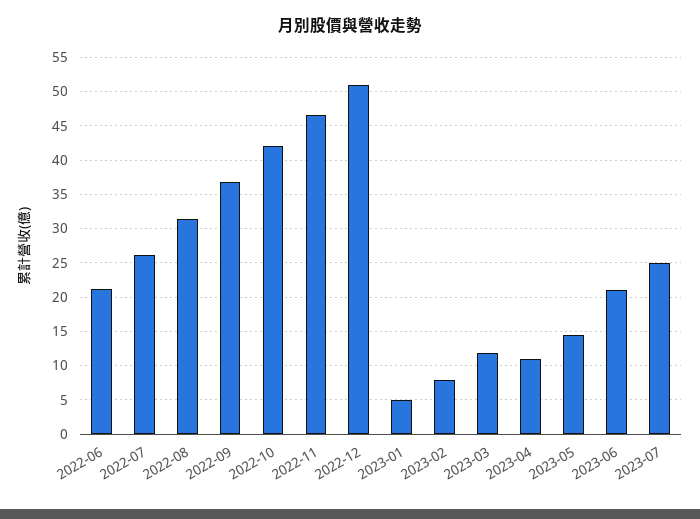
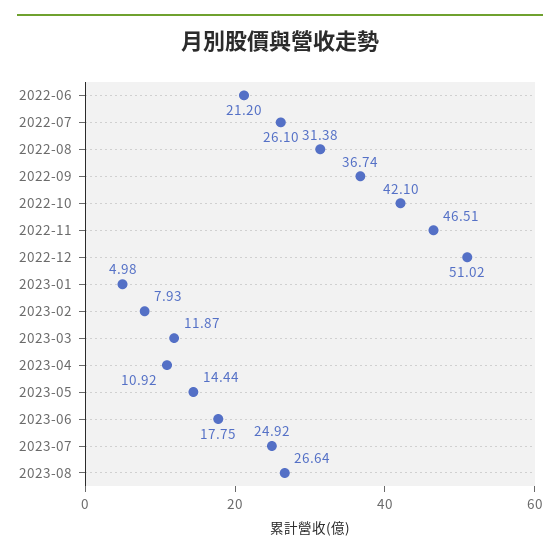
2023-06: 21 -> 17.75
2023-08: none -> 26.64

